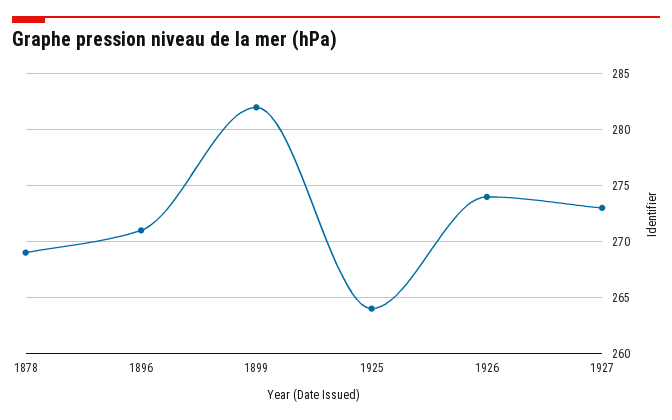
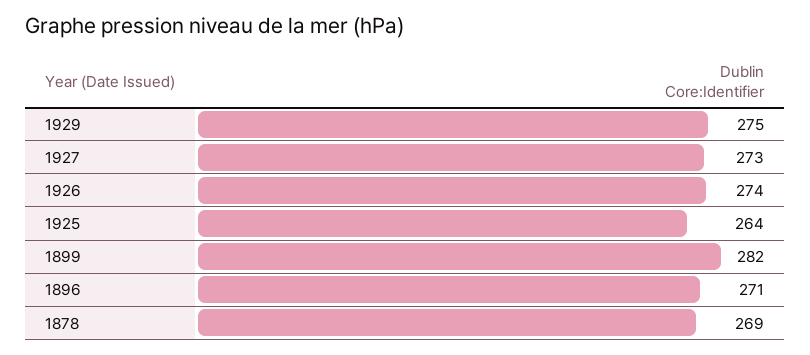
1929: none -> 275

